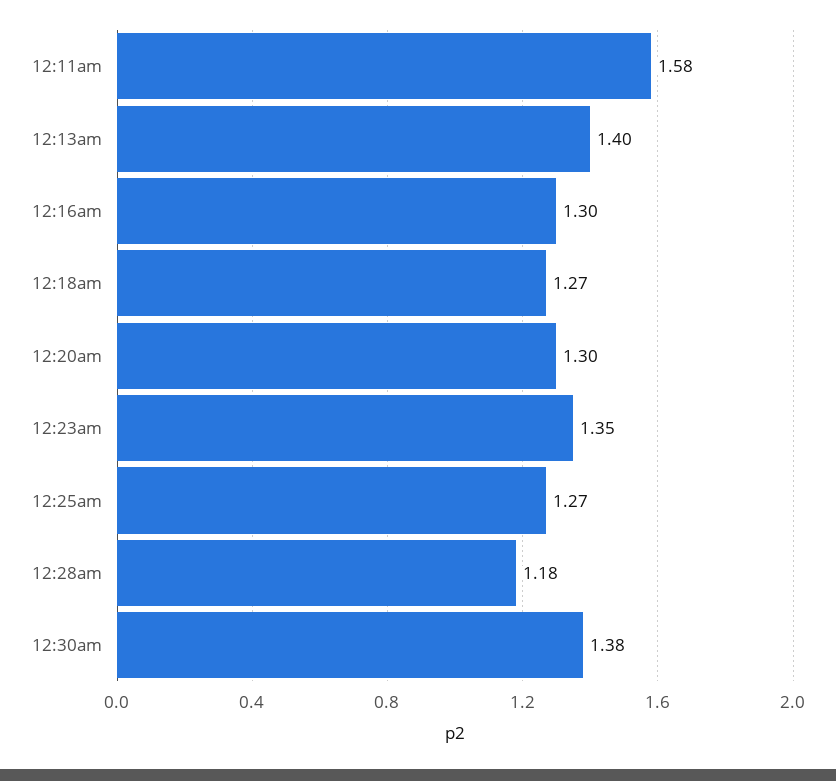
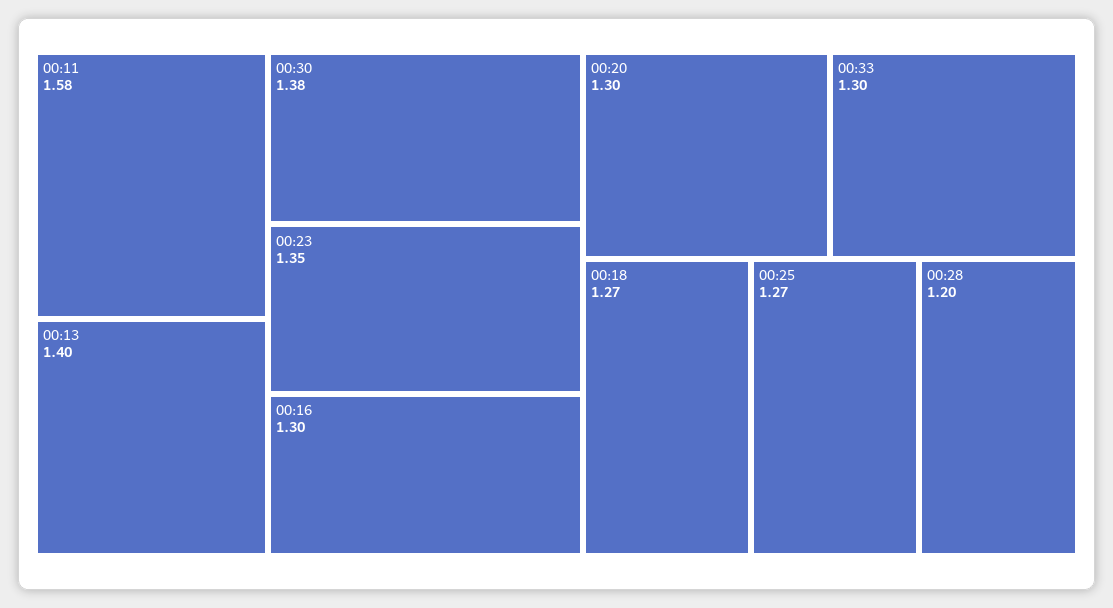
12:28am: 1.18 -> 1.2
00:33: none -> 1.3

